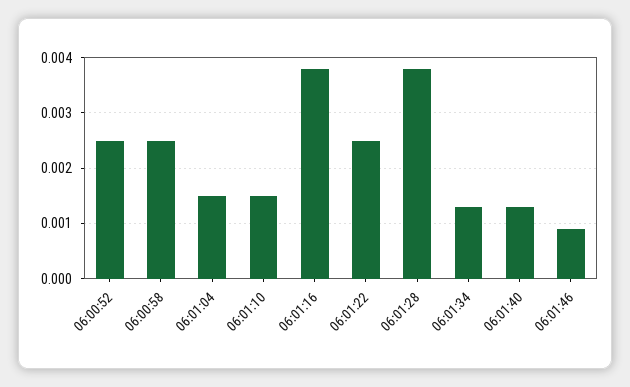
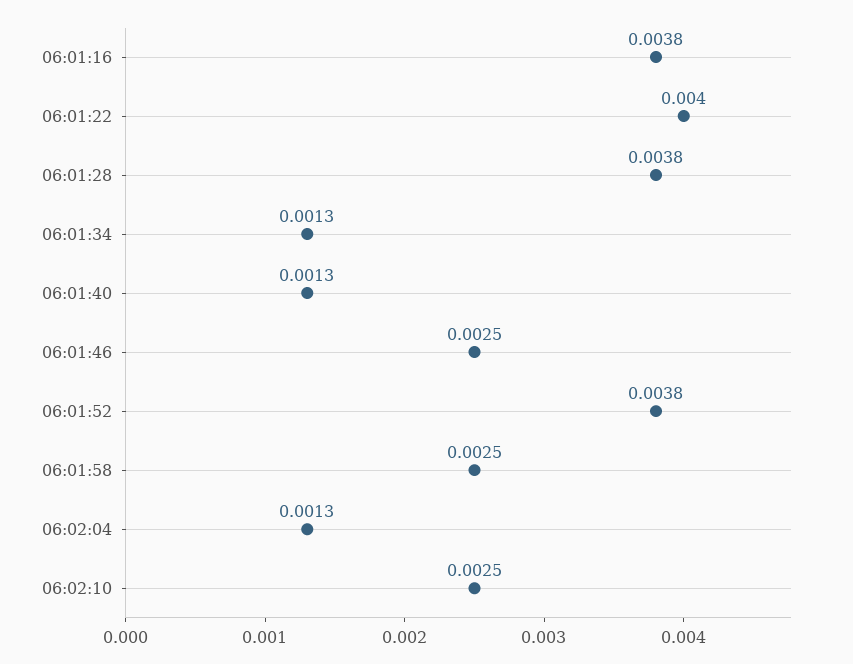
06:00:52: 0.0025 -> none
06:00:58: 0.0025 -> none
06:01:04: 0.0015 -> none
06:01:10: 0.0015 -> none
06:01:22: 0.0025 -> 0.004
06:01:46: 0.001 -> 0.0025
06:01:52: none -> 0.0038
06:01:58: none -> 0.0025
06:02:04: none -> 0.0013
06:02:10: none -> 0.0025

